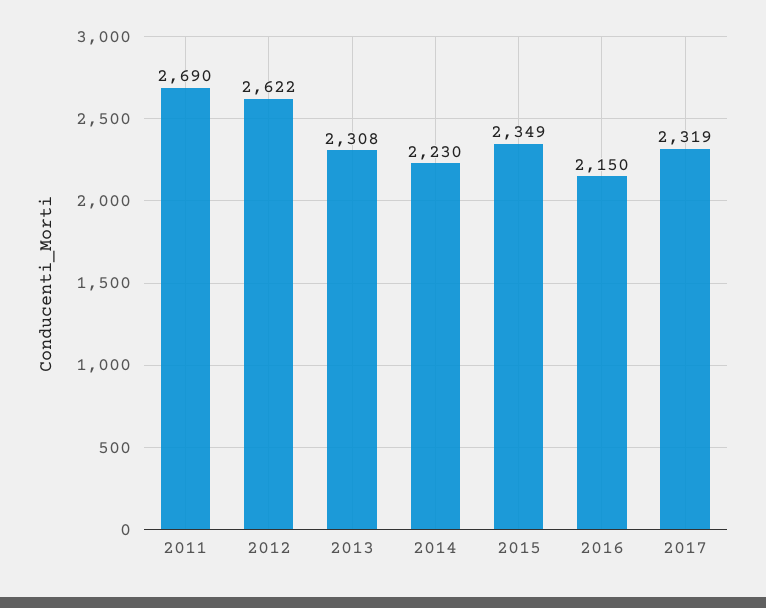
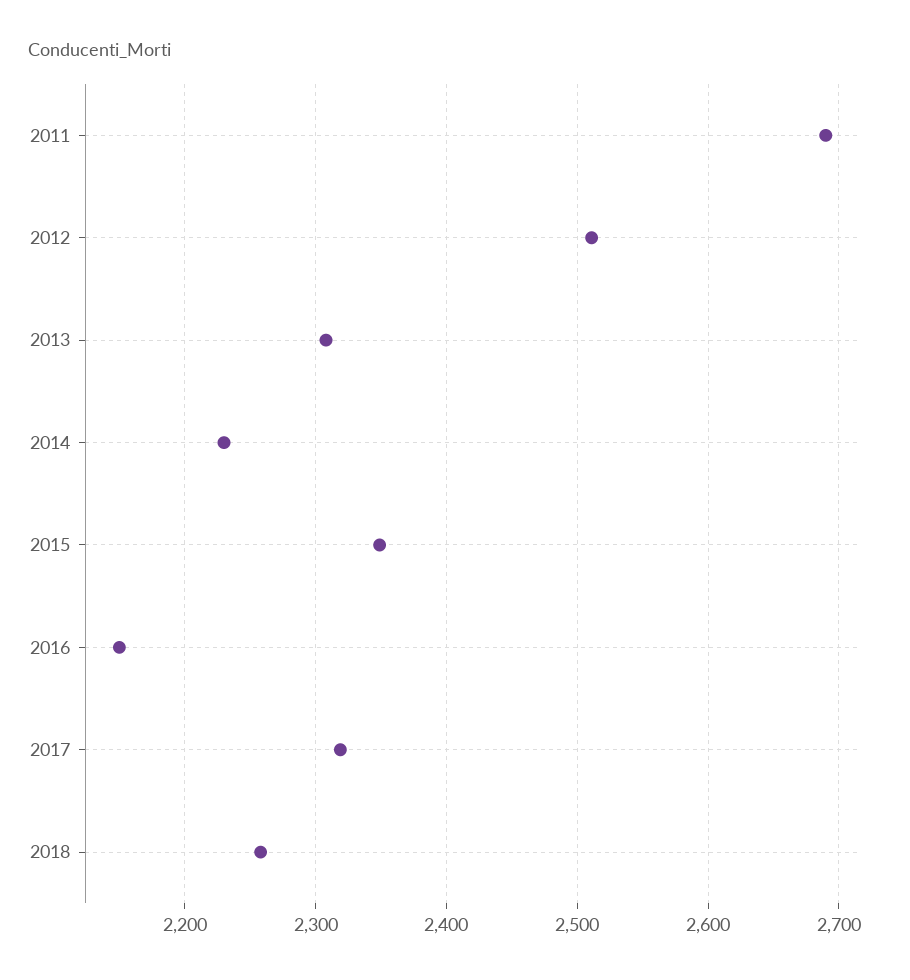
2012: 2622 -> 2510
2018: none -> 2260

